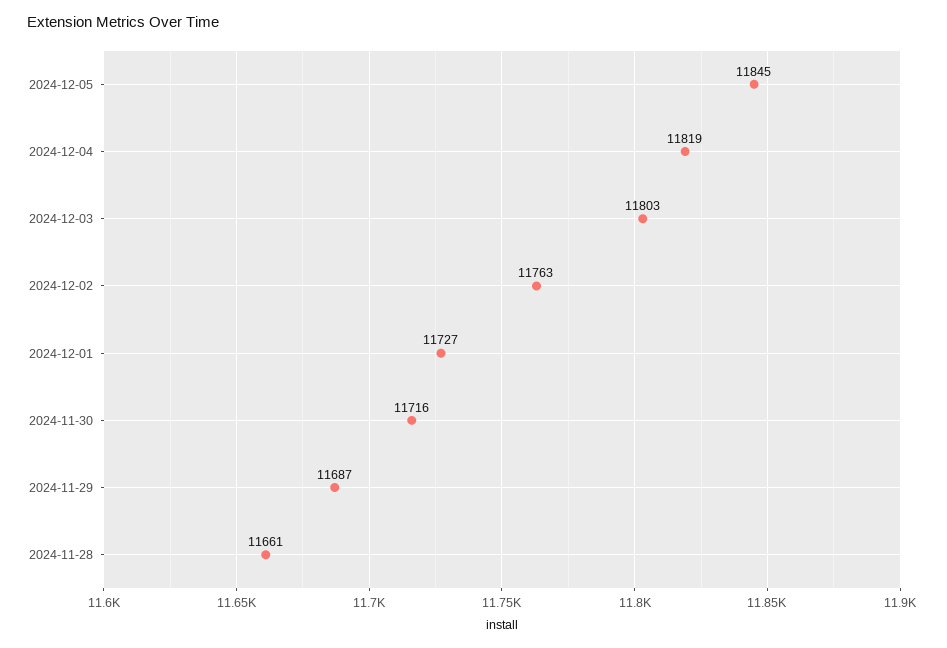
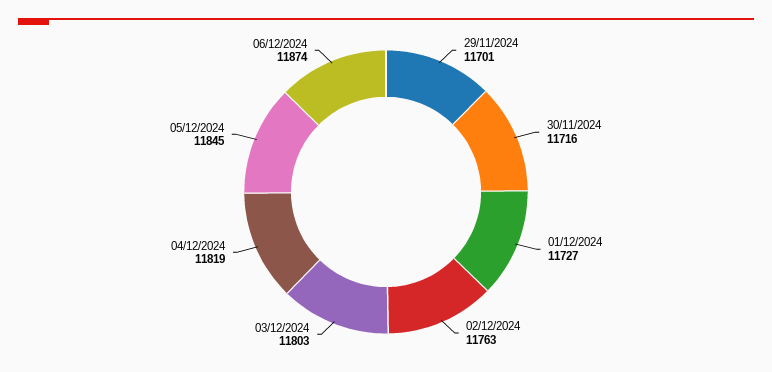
2024-11-29: 11687 -> 11701
2024-11-28: 11661 -> none
06/12/2024: none -> 11874

